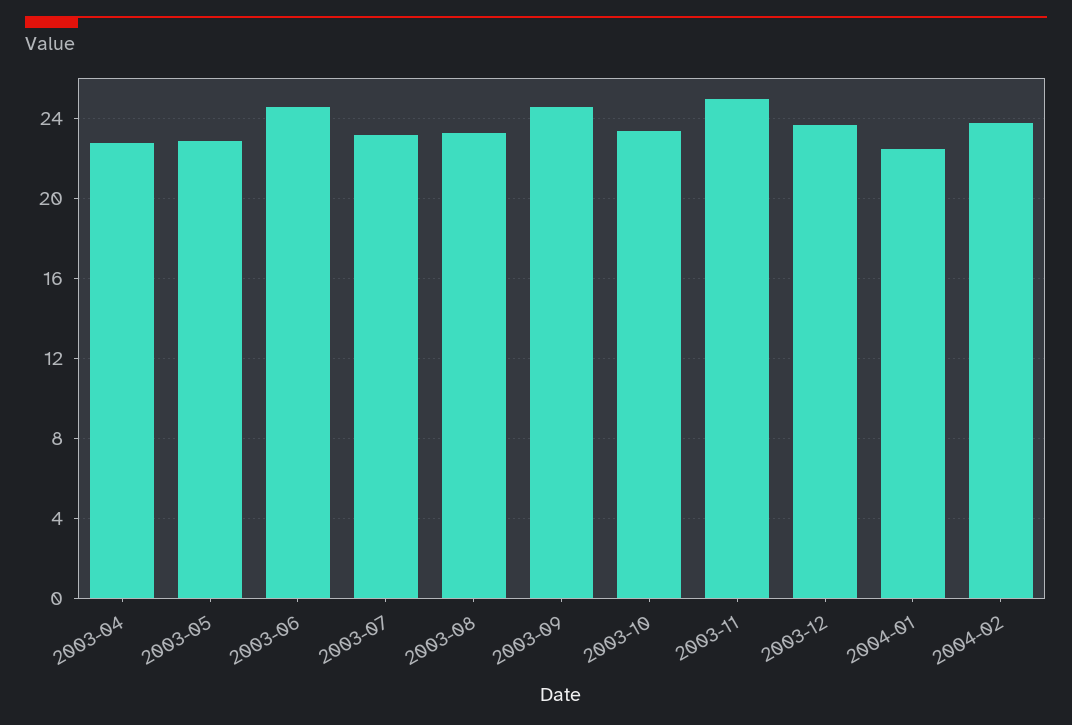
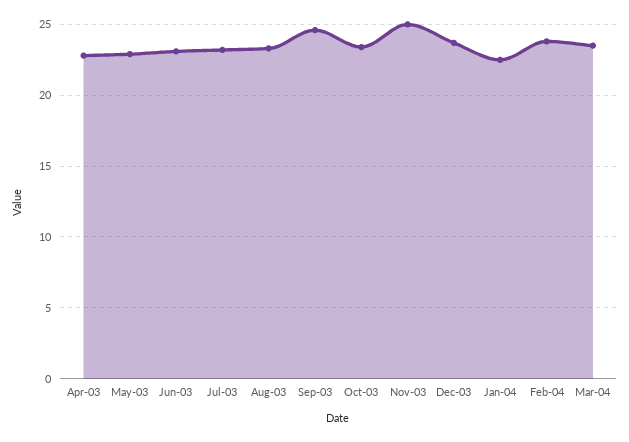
2003-06: 24.5 -> 23
Mar-04: none -> 23.5

